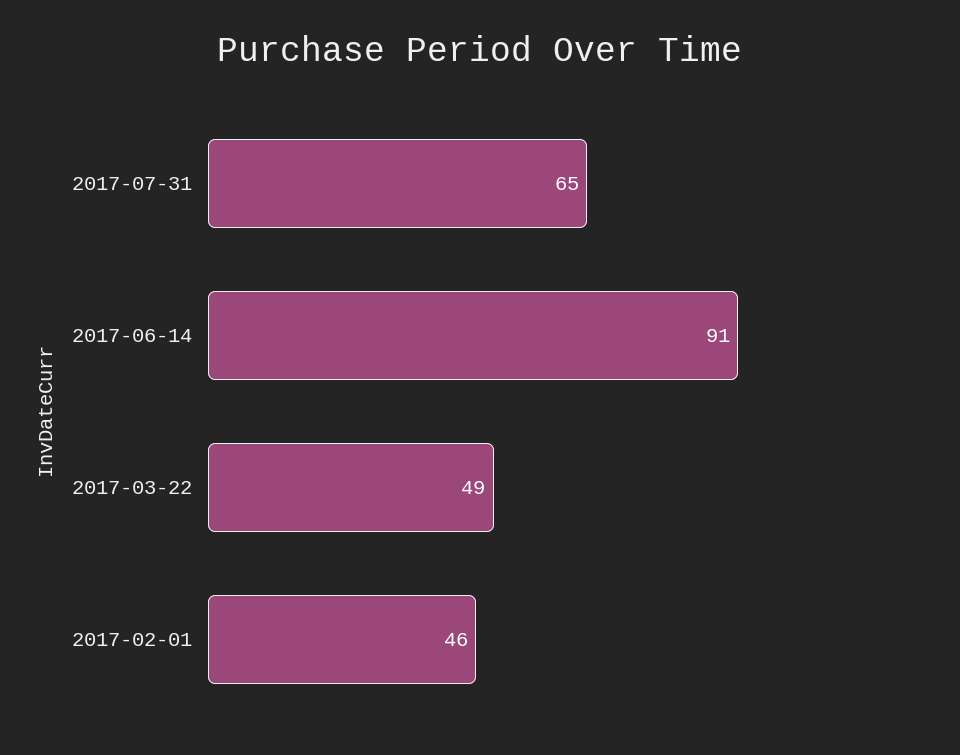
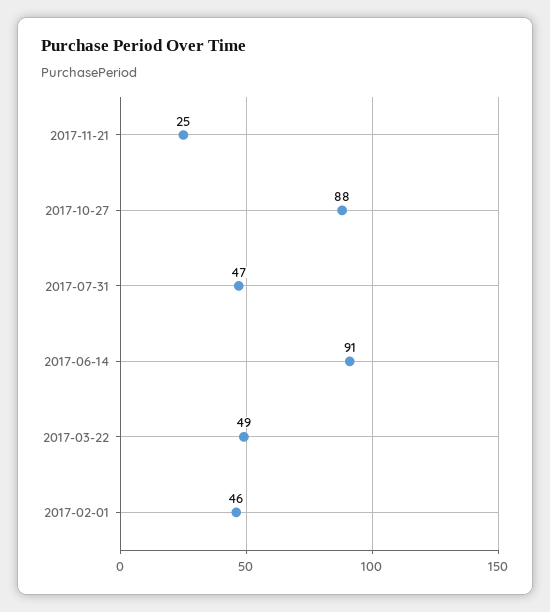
2017-07-31: 65 -> 47
2017-11-21: none -> 25
2017-10-27: none -> 88

